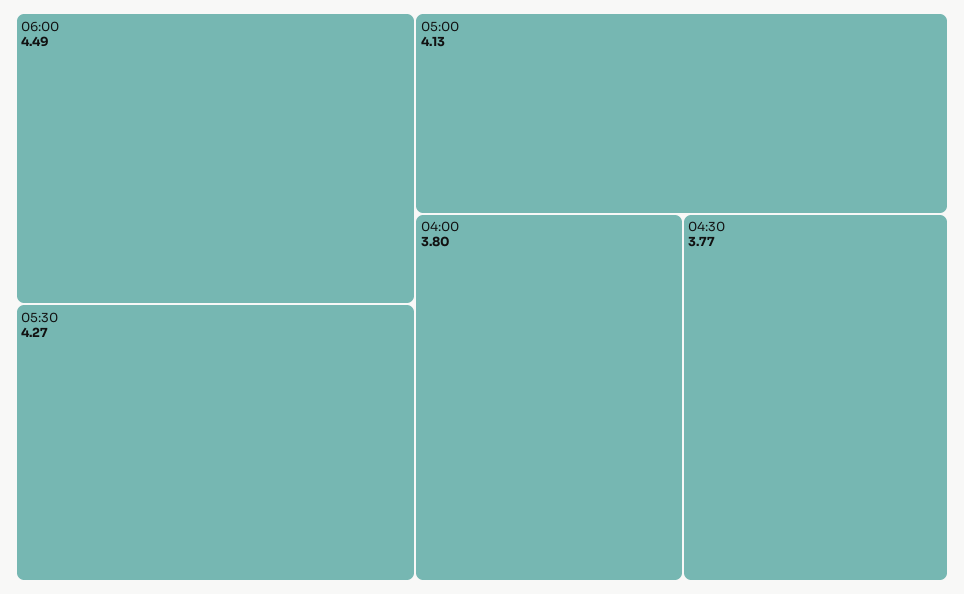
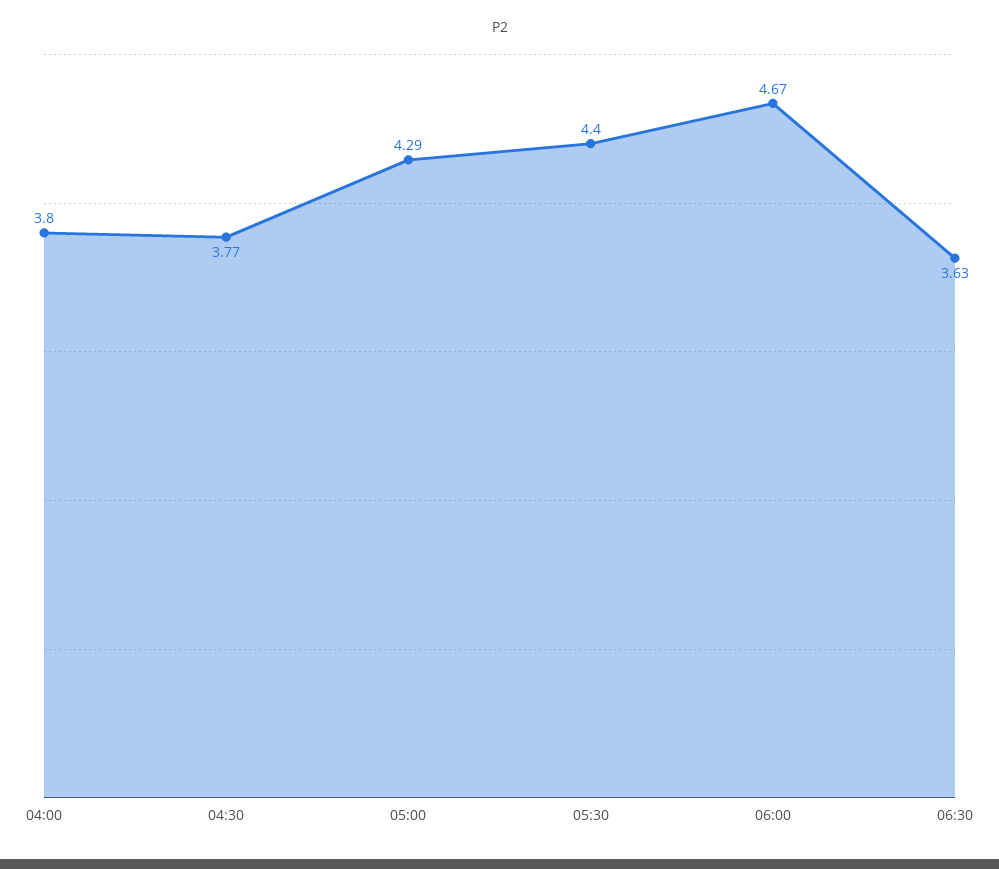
06:00: 4.49 -> 4.67
05:30: 4.27 -> 4.4
05:00: 4.13 -> 4.29
06:30: none -> 3.63

